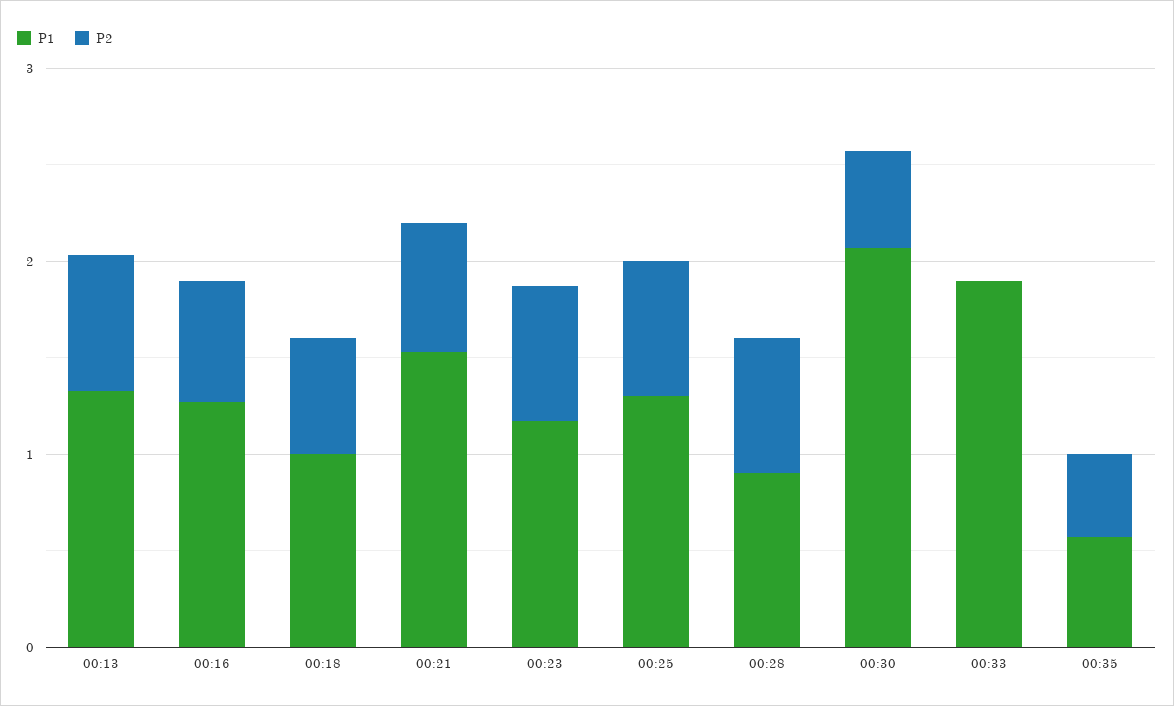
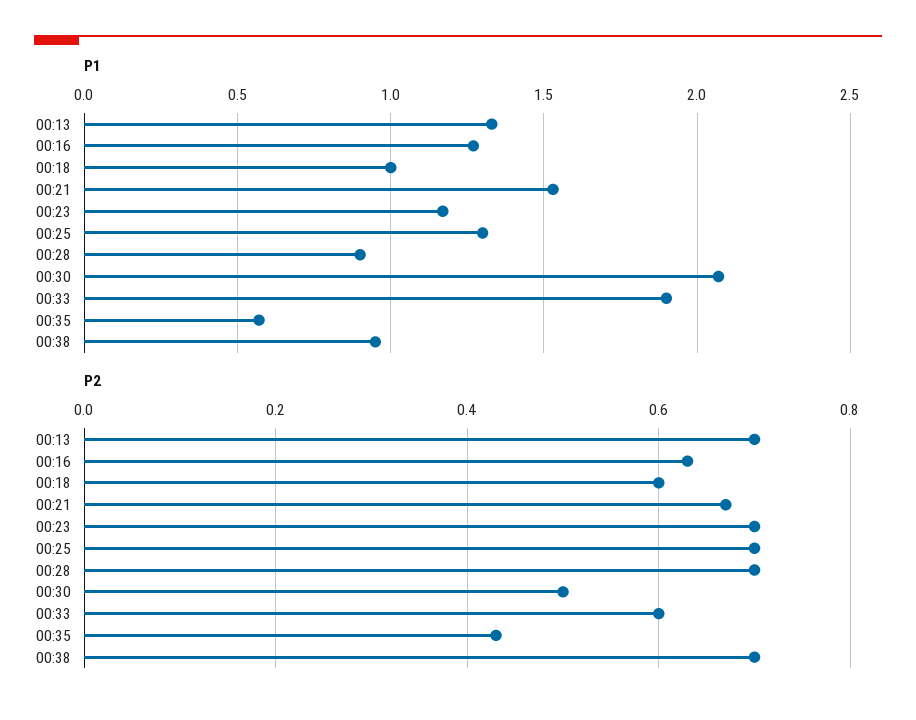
P2, 00:33: 0 -> 0.6
P1, 00:38: none -> 0.95
P2, 00:38: none -> 0.7

